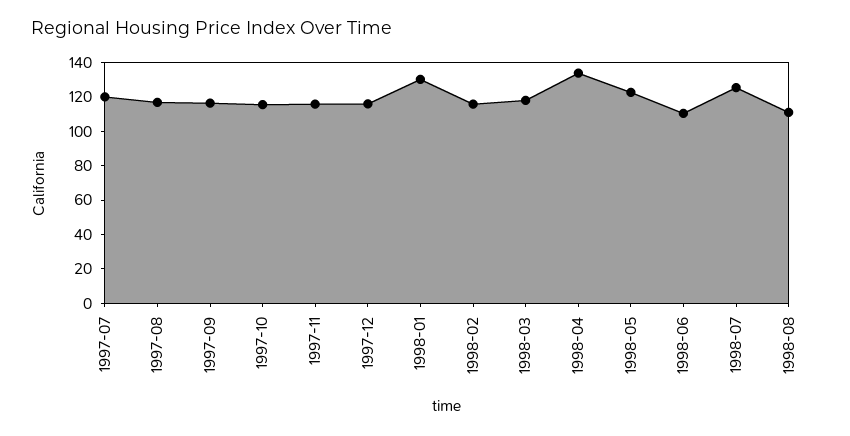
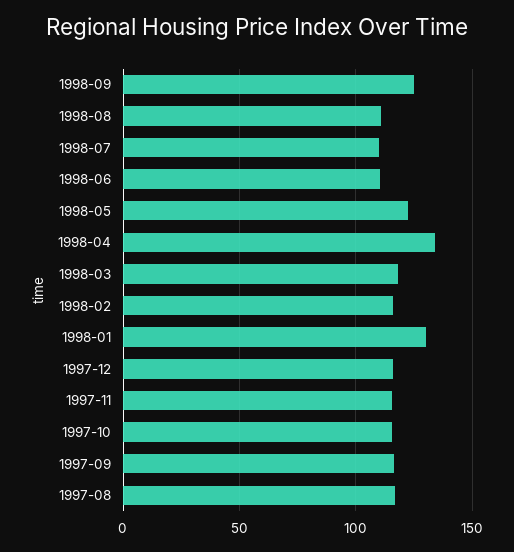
1997-07: 120 -> none
1998-07: 125 -> 110
1998-09: none -> 125

